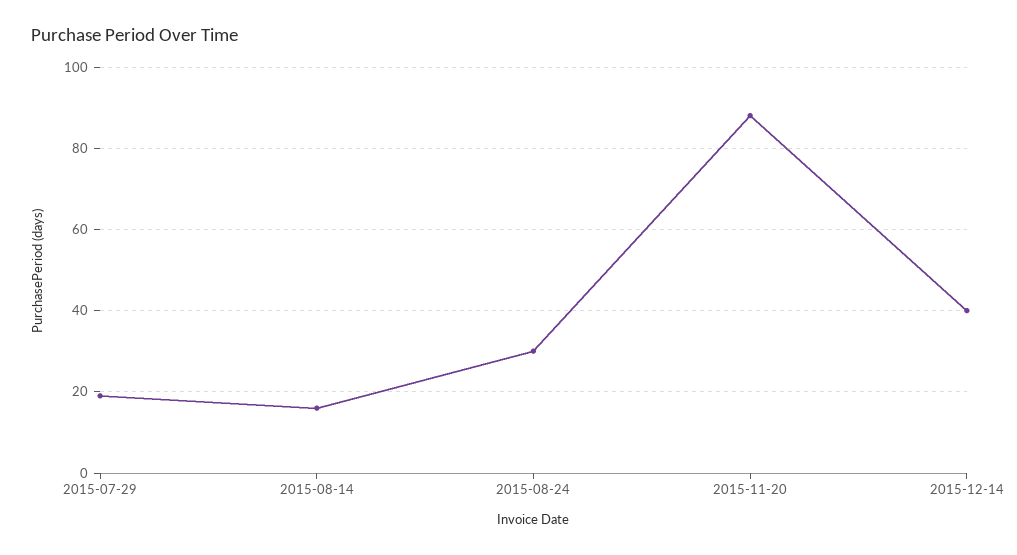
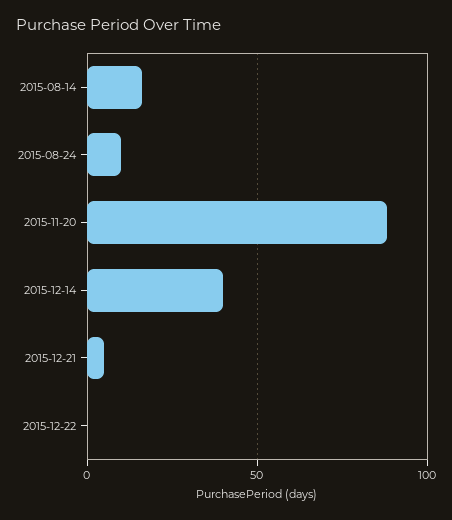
2015-07-29: 20 -> none
2015-08-24: 30 -> 10
2015-12-21: none -> 5
2015-12-22: none -> 0

